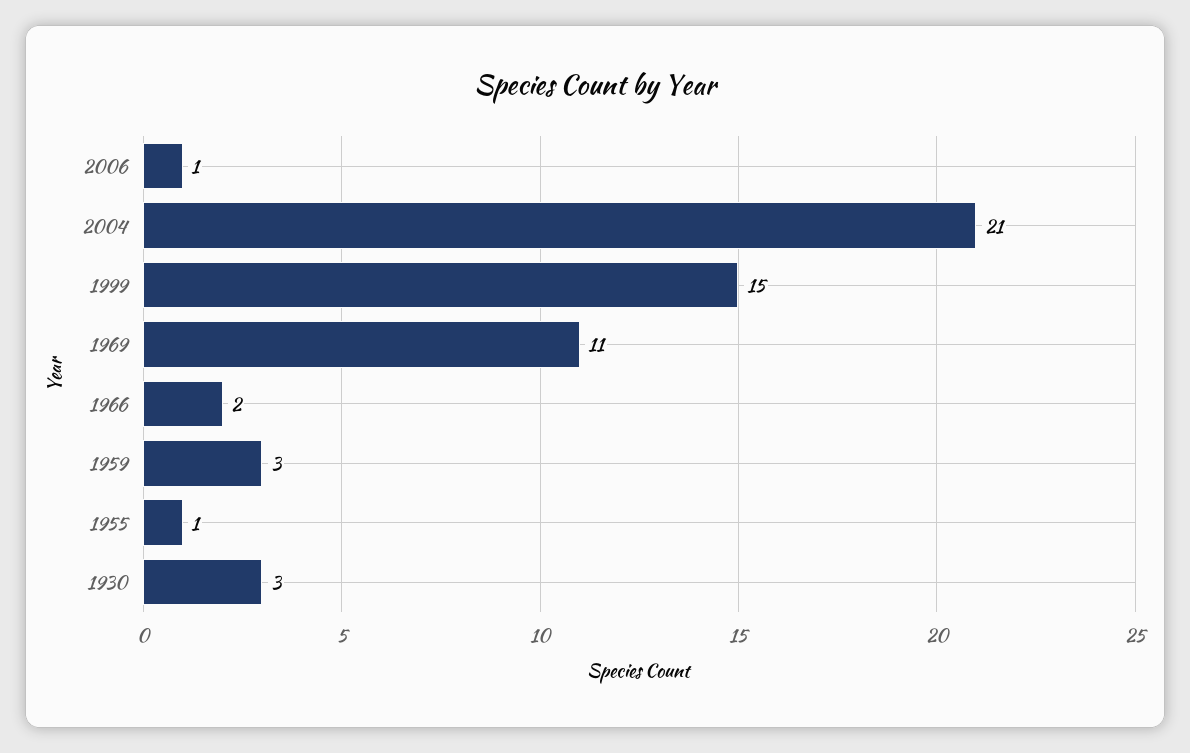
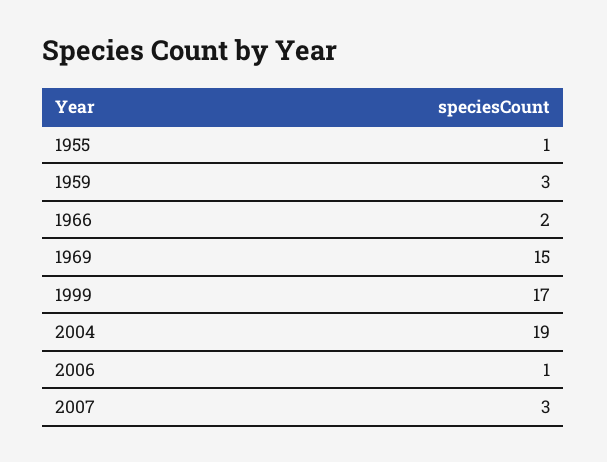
2004: 21 -> 19
1999: 15 -> 17
1969: 11 -> 15
1930: 3 -> none
2007: none -> 3

